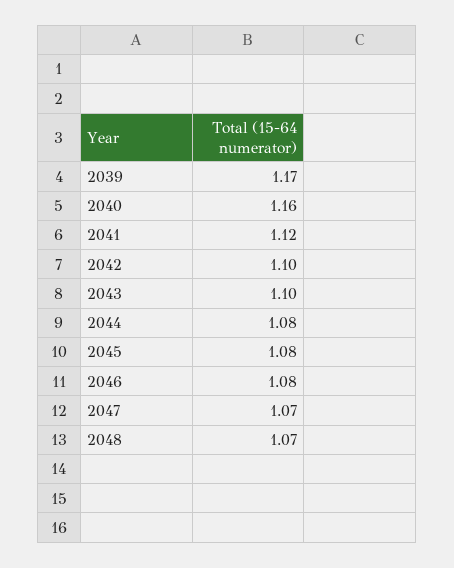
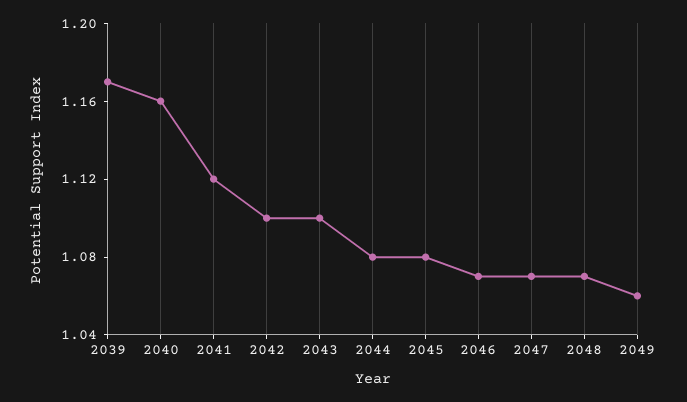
2046: 1.08 -> 1.07
2049: none -> 1.06

